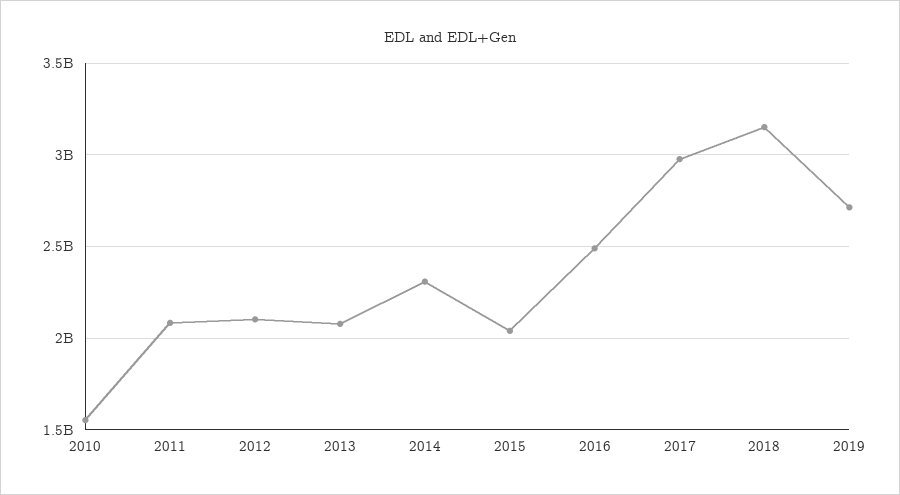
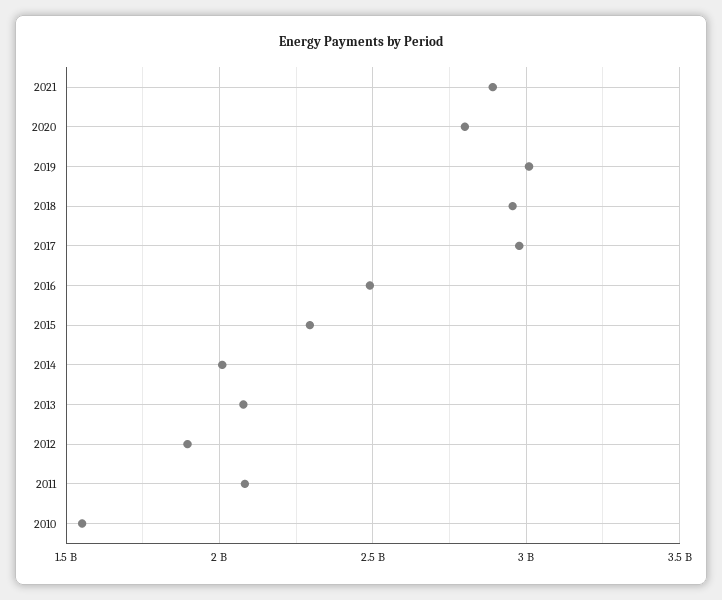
2012: 2100000000 -> 1900000000
2014: 2300000000 -> 2000000000
2015: 2050000000 -> 2300000000
2018: 3150000000 -> 2950000000
2019: 2700000000 -> 3000000000
2021: none -> 2900000000
2020: none -> 2800000000

